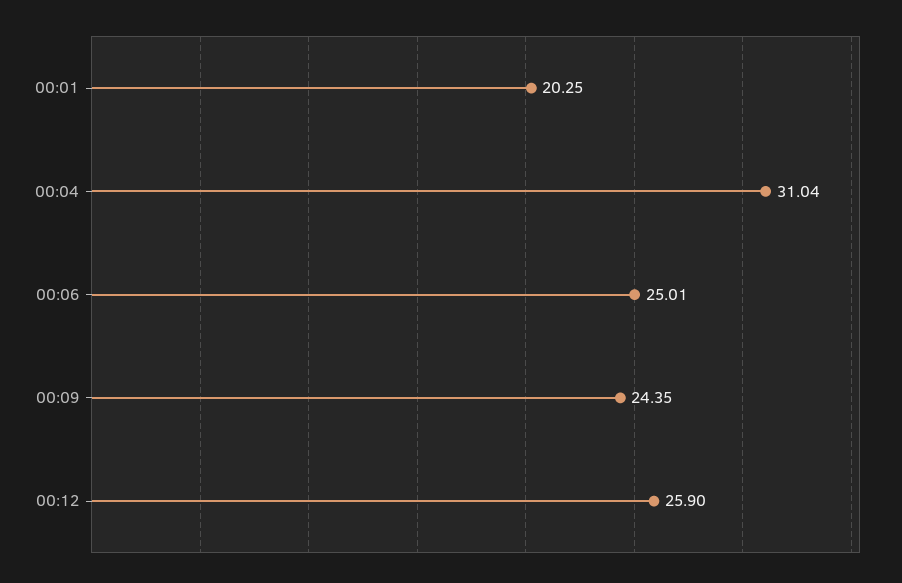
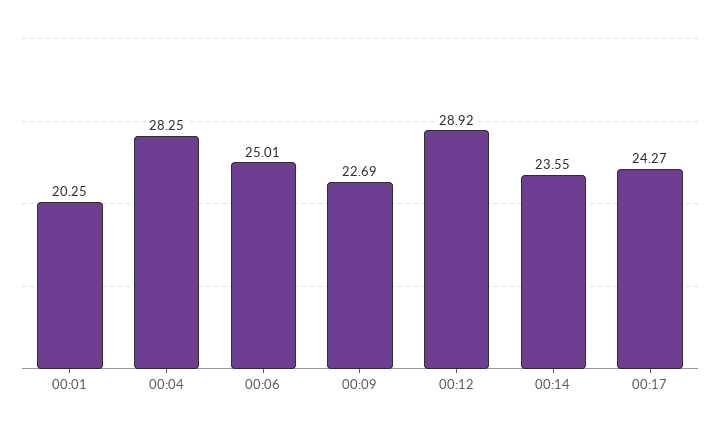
00:04: 31.04 -> 28.25
00:09: 24.35 -> 22.69
00:12: 25.9 -> 28.92
00:14: none -> 23.55
00:17: none -> 24.27

